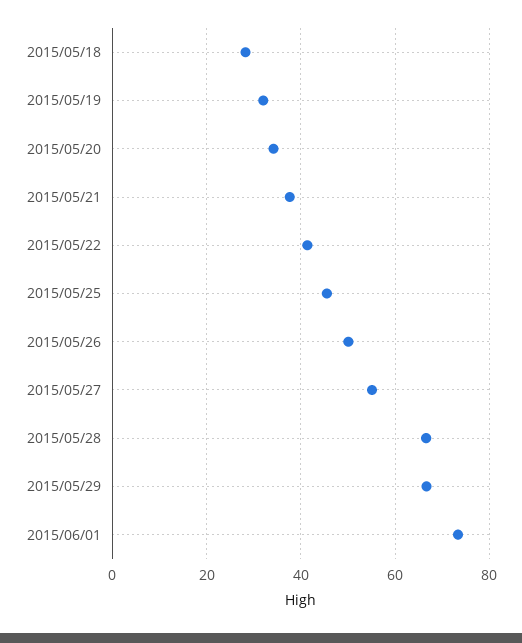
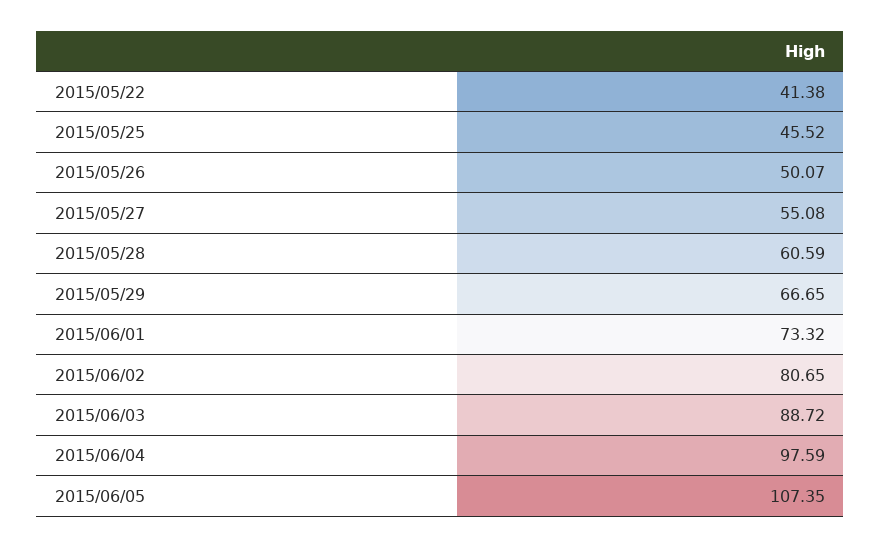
2015/05/18: 28 -> none
2015/05/19: 32 -> none
2015/05/20: 34 -> none
2015/05/21: 38 -> none
2015/05/28: 66 -> 60.59
2015/06/02: none -> 80.65
2015/06/03: none -> 88.72
2015/06/04: none -> 97.59
2015/06/05: none -> 107.35

